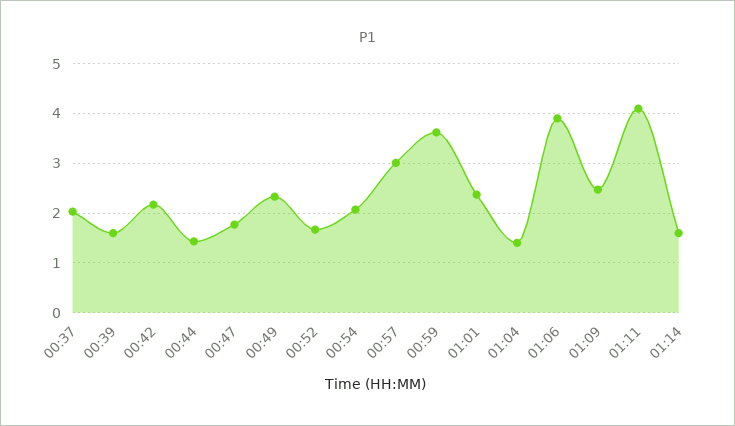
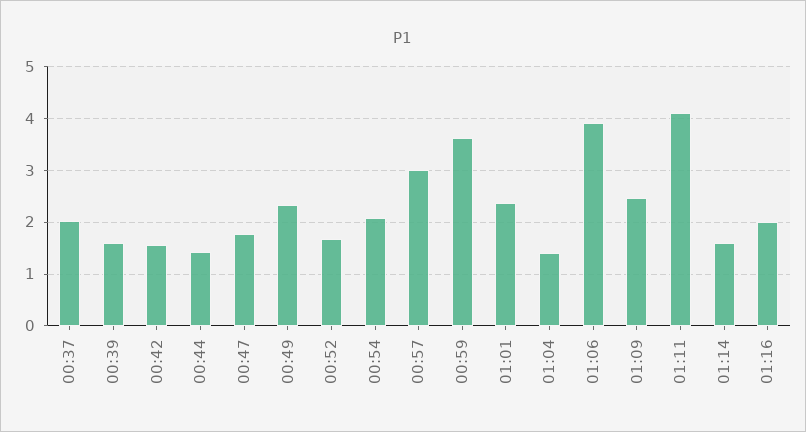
00:42: 2.2 -> 1.6
01:16: none -> 2

